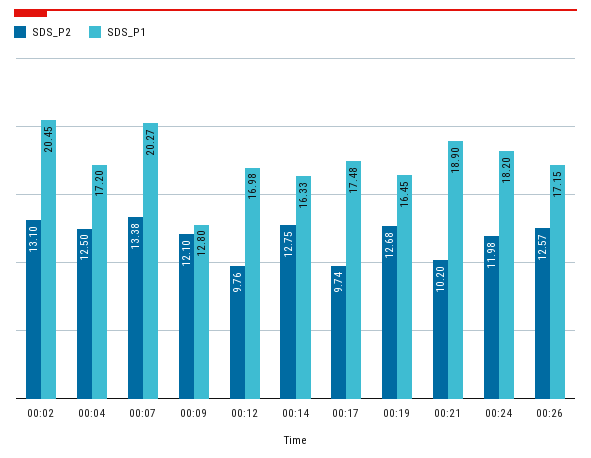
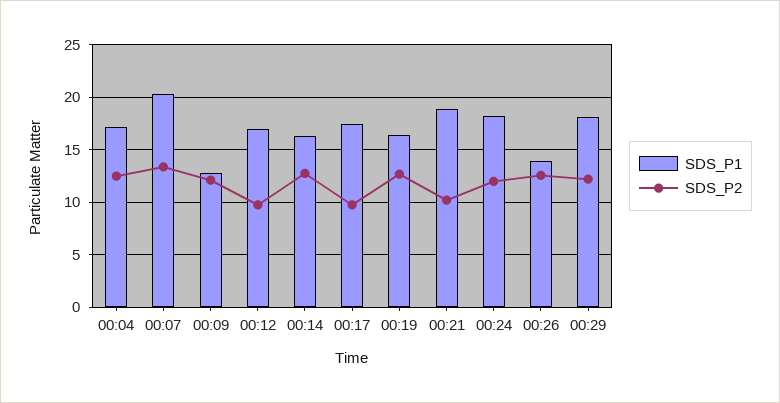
SDS_P2, 00:02: 13.1 -> none
SDS_P1, 00:02: 20.45 -> none
SDS_P1, 00:26: 17.15 -> 14
SDS_P1, 00:29: none -> 18
SDS_P2, 00:29: none -> 12

